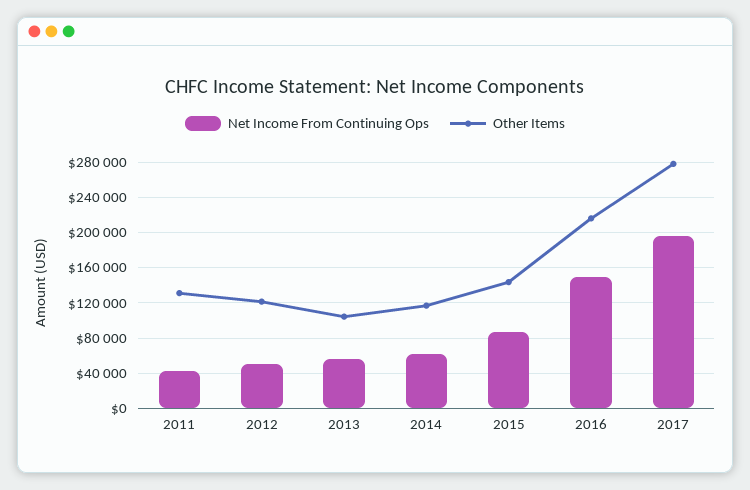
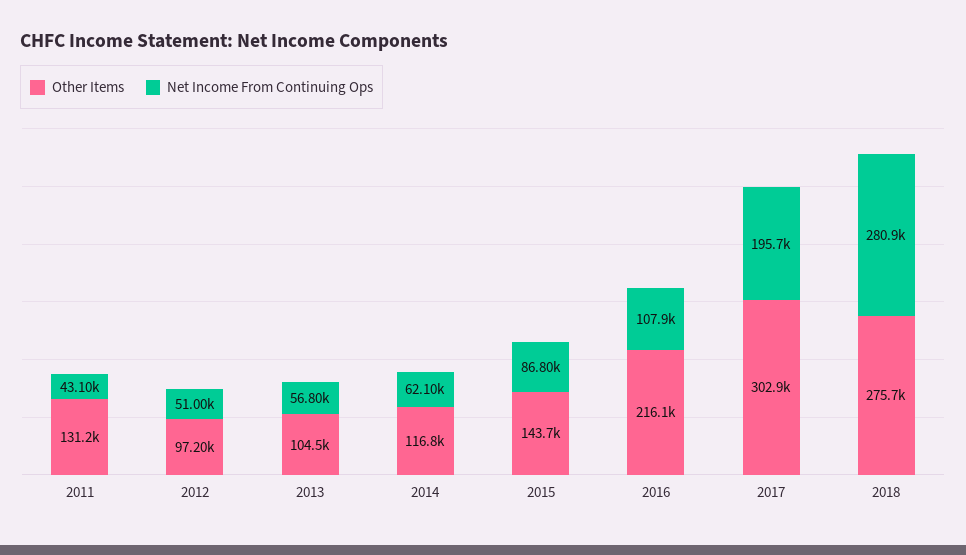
Other Items, 2012: 120000 -> 97200
Net Income From Continuing Ops, 2016: 150000 -> 107900
Other Items, 2017: 280000 -> 302900
Other Items, 2018: none -> 275700
Net Income From Continuing Ops, 2018: none -> 280900

